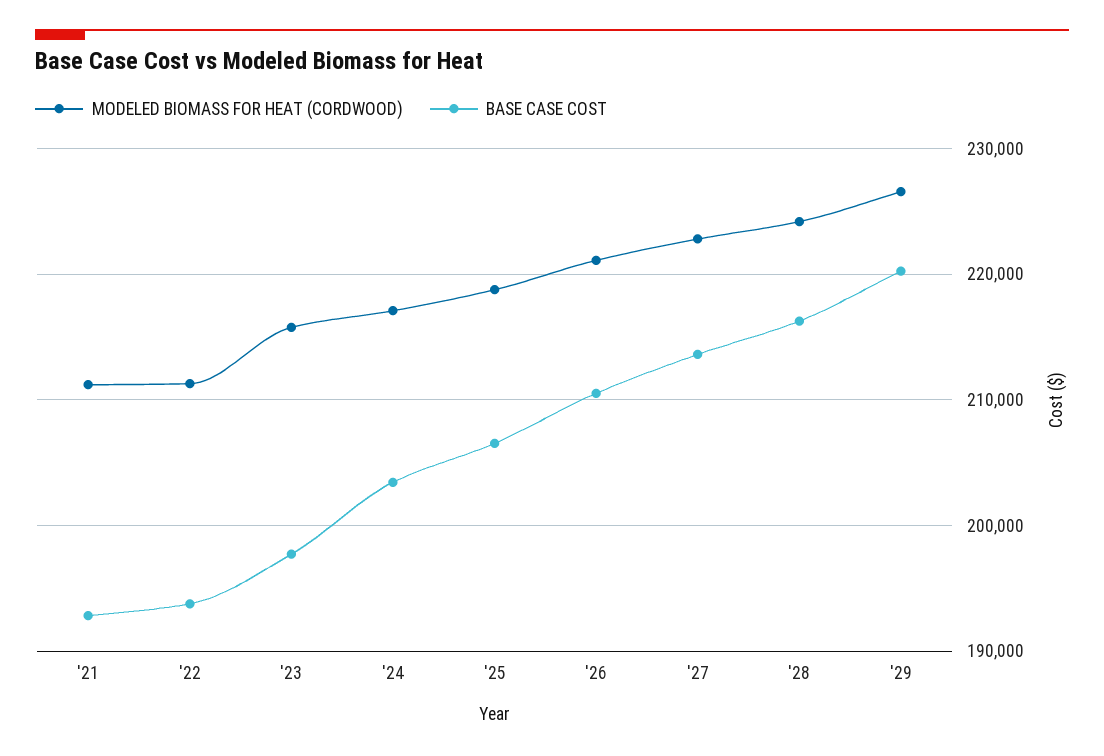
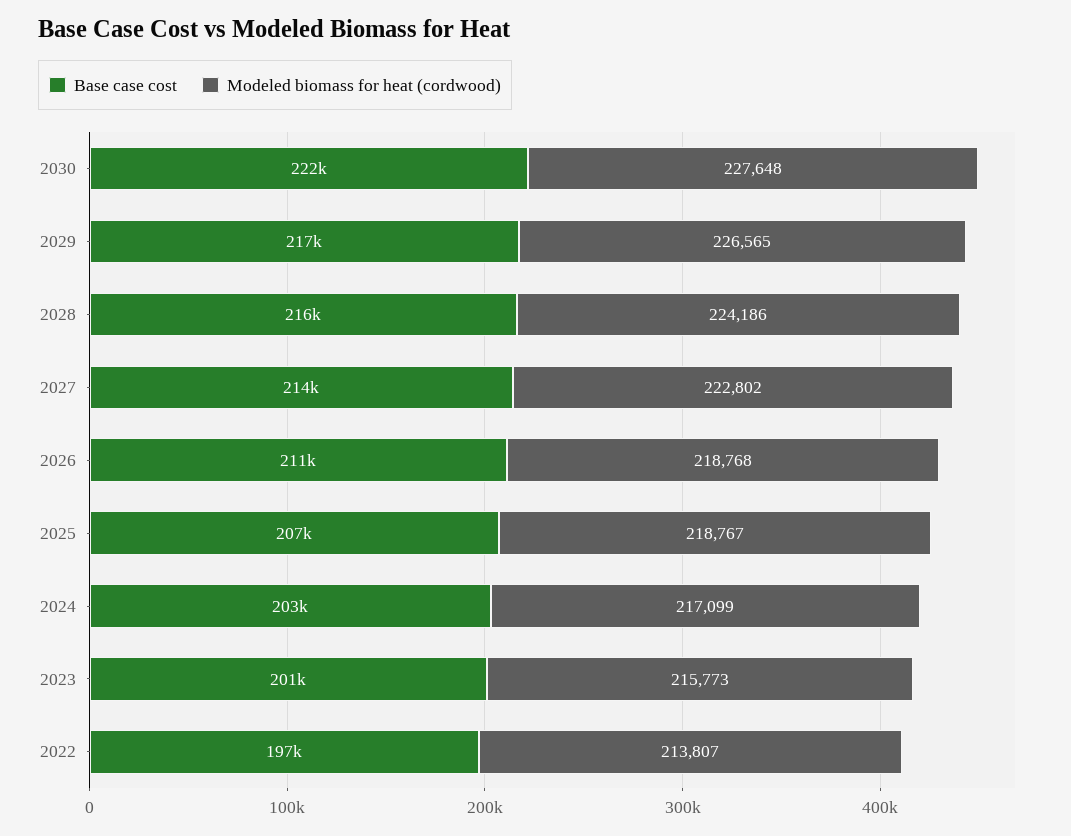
MODELED BIOMASS FOR HEAT (CORDWOOD), '21: 211000 -> none
BASE CASE COST, '21: 193000 -> none
MODELED BIOMASS FOR HEAT (CORDWOOD), '22: 211000 -> 213807
BASE CASE COST, '22: 194000 -> 197000
BASE CASE COST, '23: 198000 -> 201000
MODELED BIOMASS FOR HEAT (CORDWOOD), '26: 221000 -> 218768
BASE CASE COST, '29: 220000 -> 217000
BASE CASE COST, 2030: none -> 222000
MODELED BIOMASS FOR HEAT (CORDWOOD), 2030: none -> 227648

